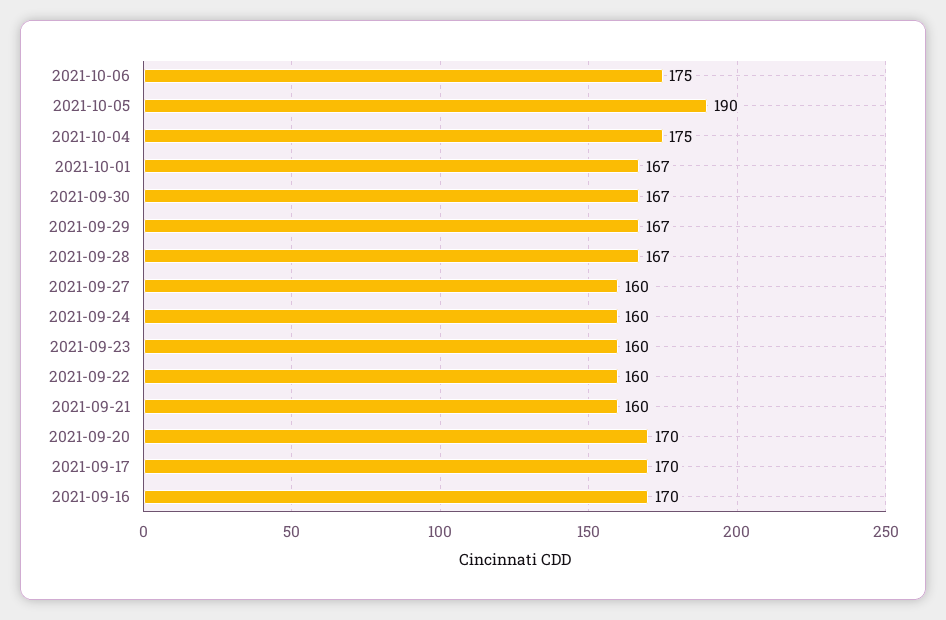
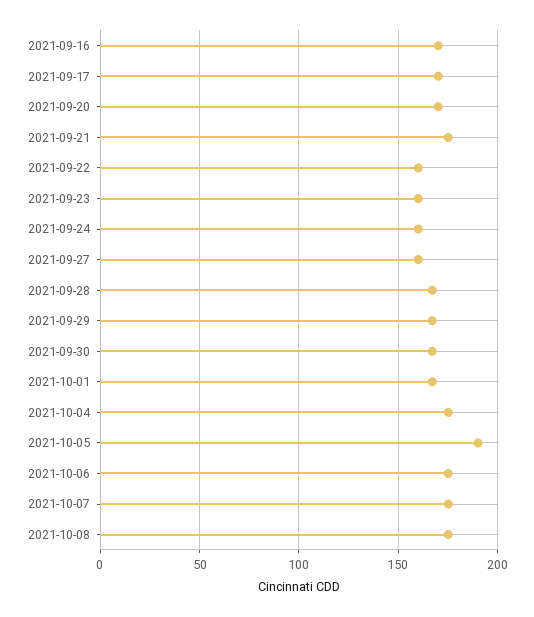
2021-09-21: 160 -> 175
2021-10-07: none -> 175
2021-10-08: none -> 175

